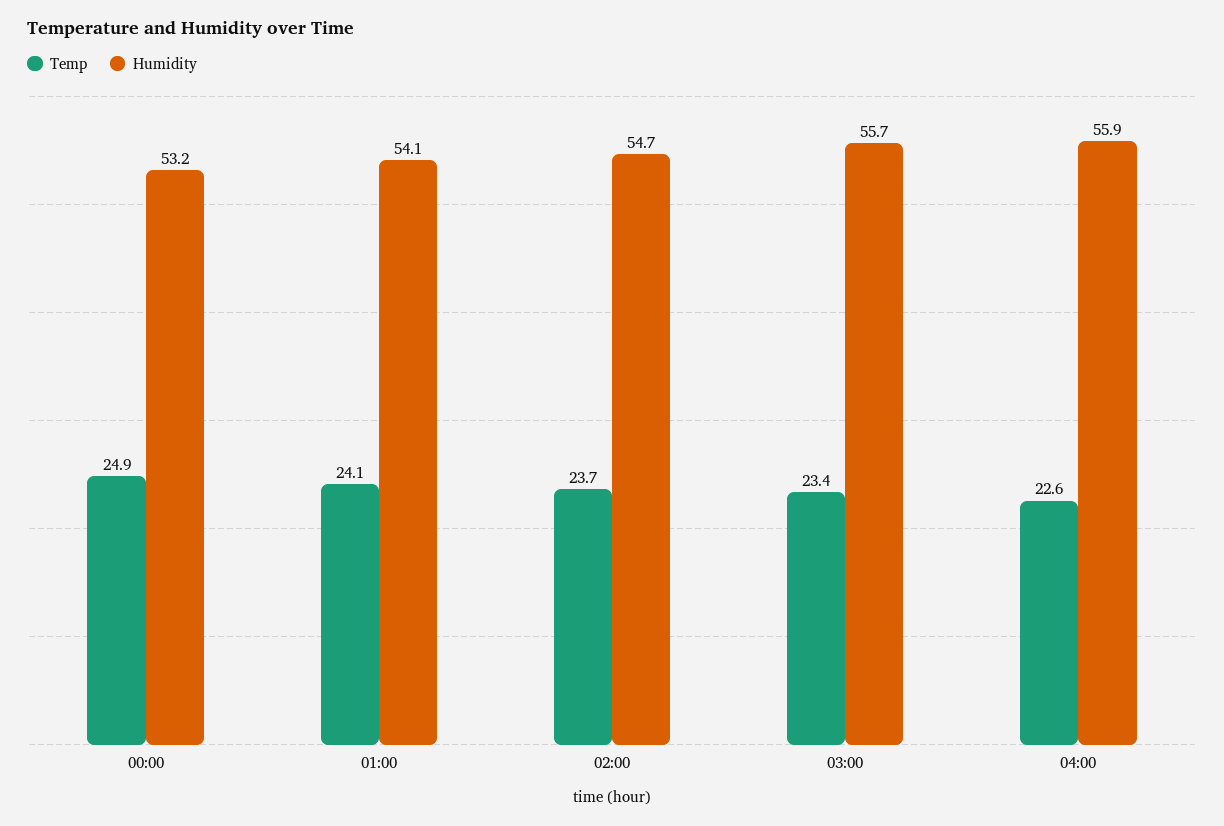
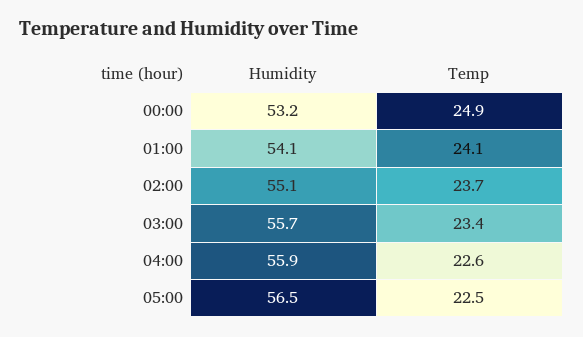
Humidity, 02:00: 54.7 -> 55.1
Humidity, 05:00: none -> 56.5
Temp, 05:00: none -> 22.5

